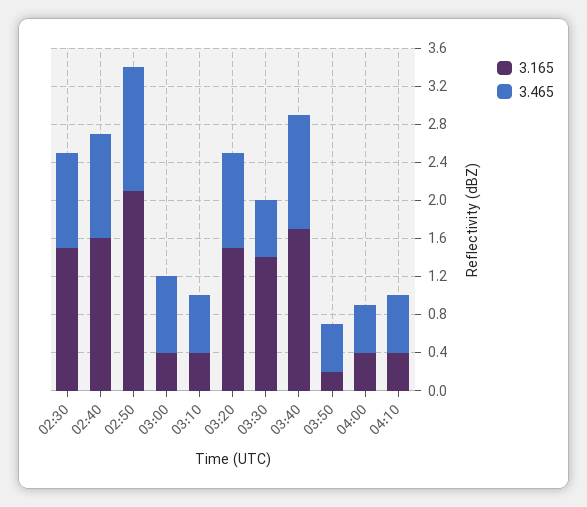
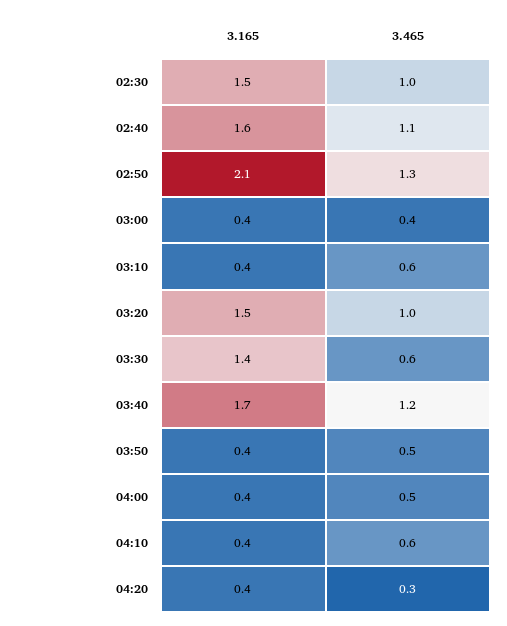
3.465, 03:00: 0.8 -> 0.4
3.165, 03:50: 0.2 -> 0.4
3.165, 04:20: none -> 0.4
3.465, 04:20: none -> 0.3

